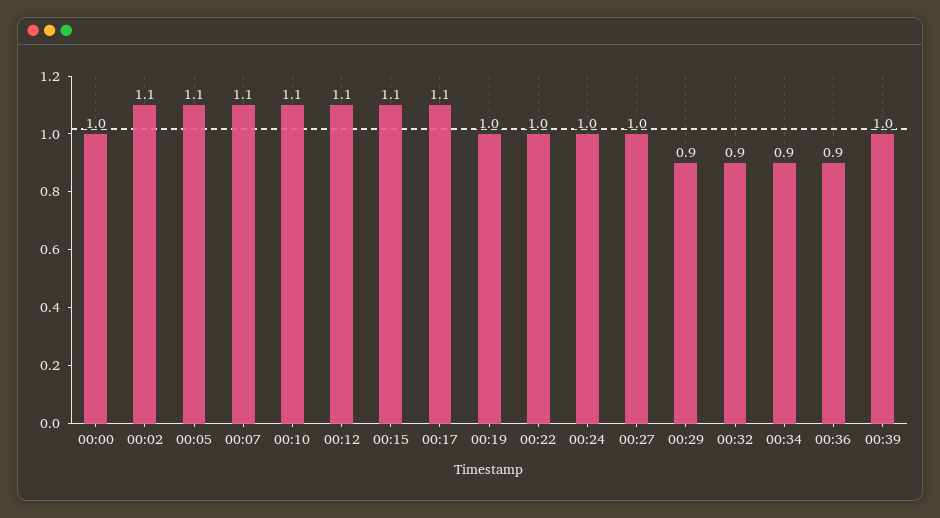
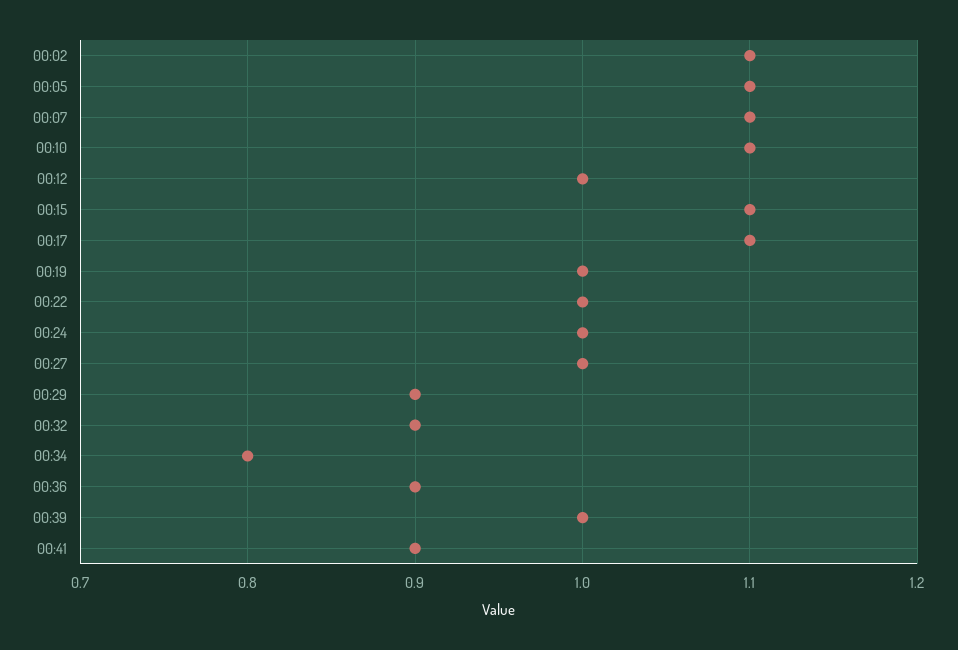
00:00: 1 -> none
00:12: 1.1 -> 1
00:34: 0.9 -> 0.8
00:41: none -> 0.9

